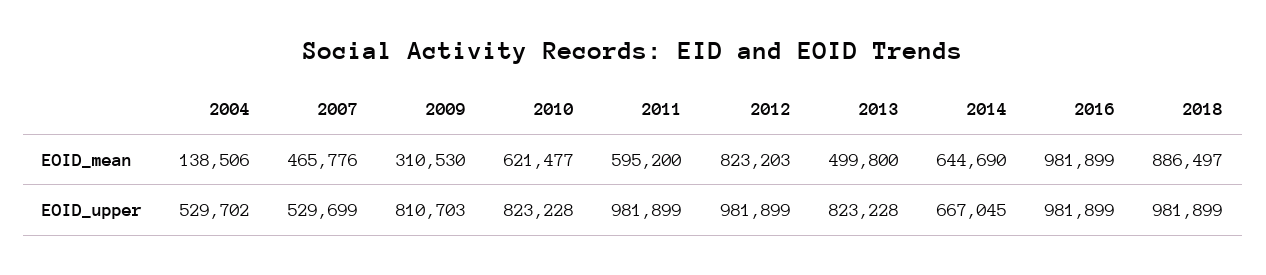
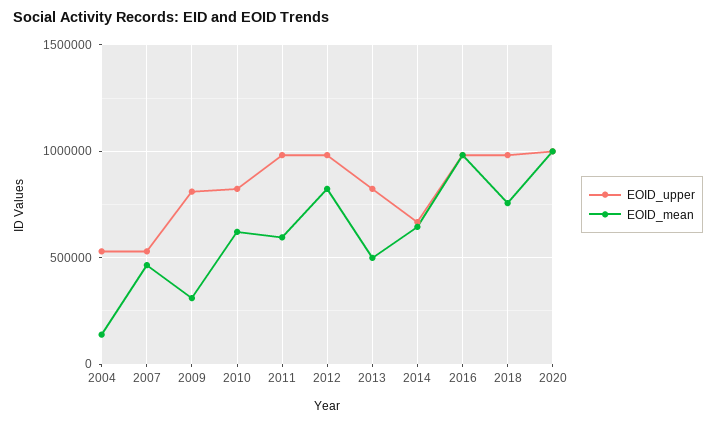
EOID_mean, 2018: 886497 -> 750000
EOID_upper, 2020: none -> 1000000
EOID_mean, 2020: none -> 1000000

